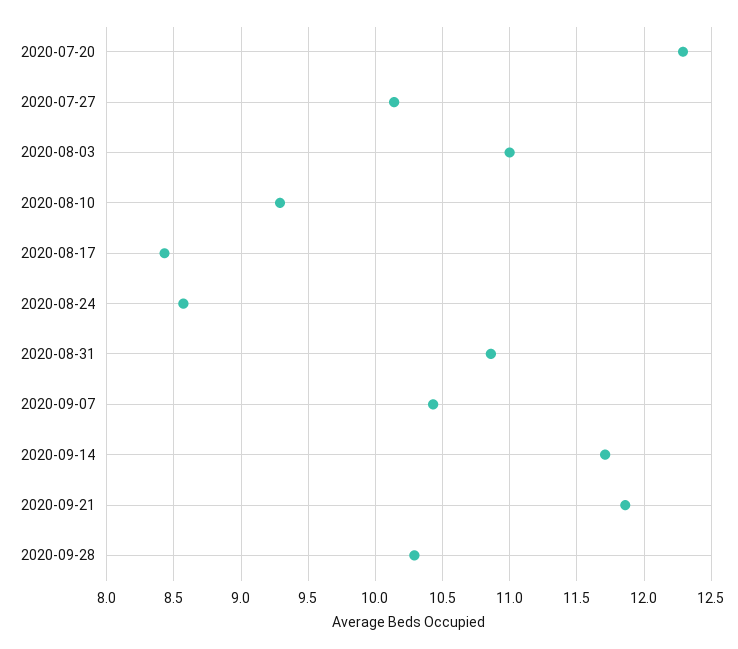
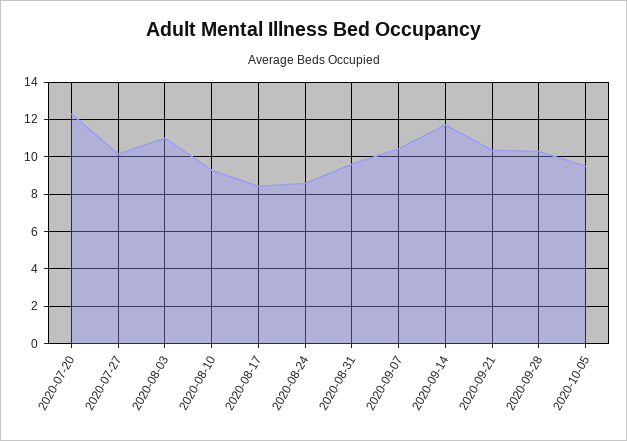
2020-08-31: 10.85 -> 9.5
2020-09-21: 11.85 -> 10.5
2020-10-05: none -> 9.5

